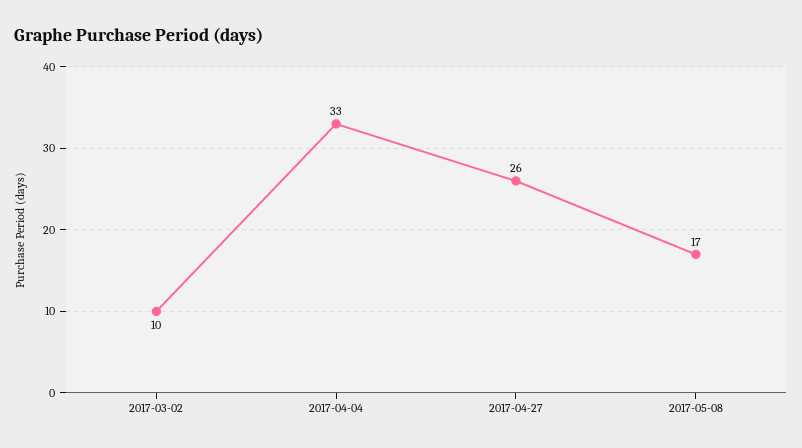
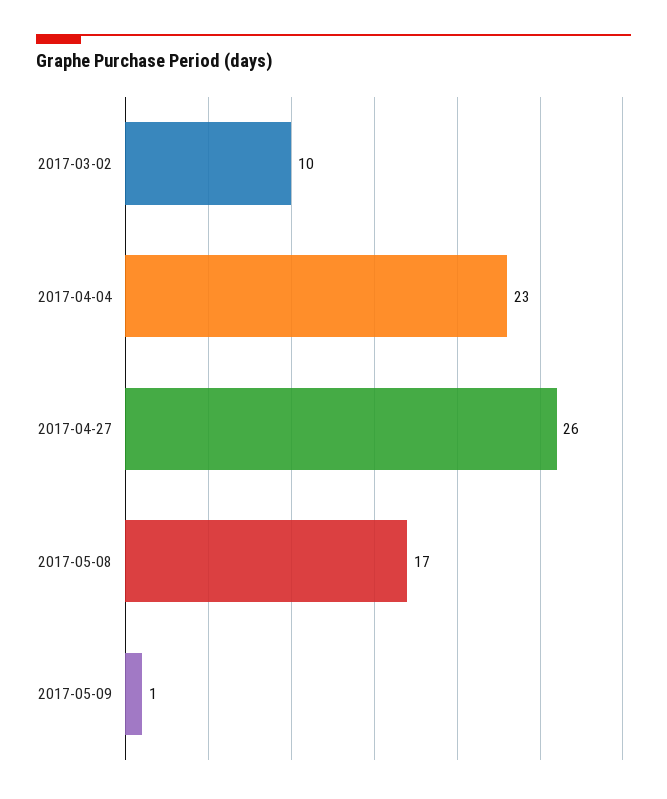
2017-04-04: 33 -> 23
2017-05-09: none -> 1

